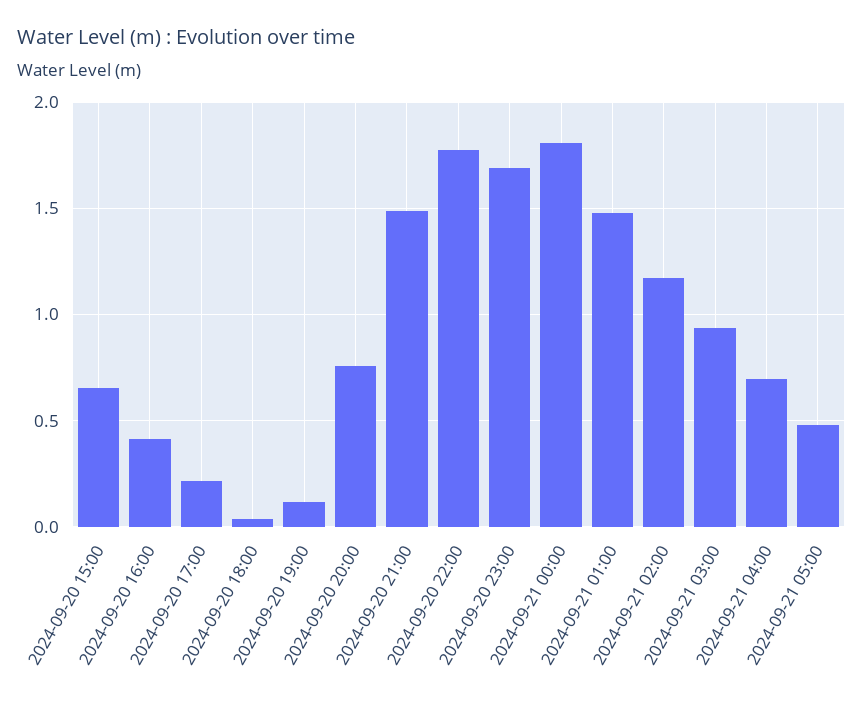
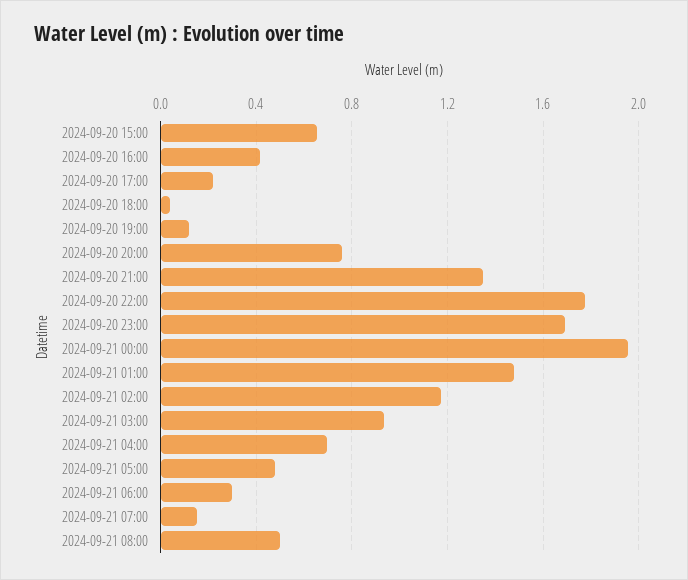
2024-09-20 21:00: 1.5 -> 1.35
2024-09-21 00:00: 1.8 -> 1.95
2024-09-21 06:00: none -> 0.3
2024-09-21 07:00: none -> 0.15
2024-09-21 08:00: none -> 0.5

